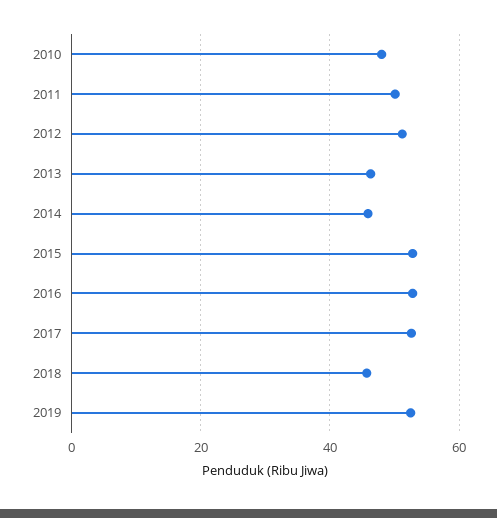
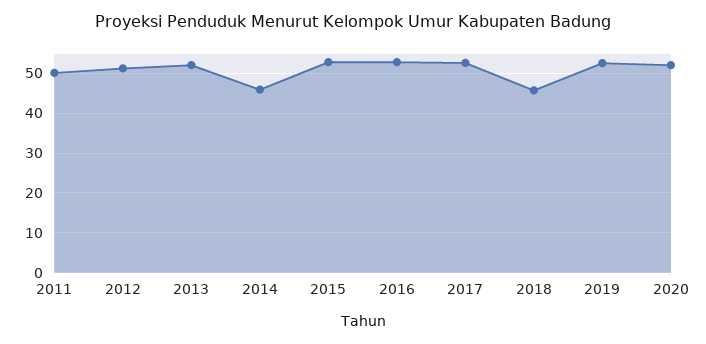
2010: 48 -> none
2013: 46 -> 52
2020: none -> 52

